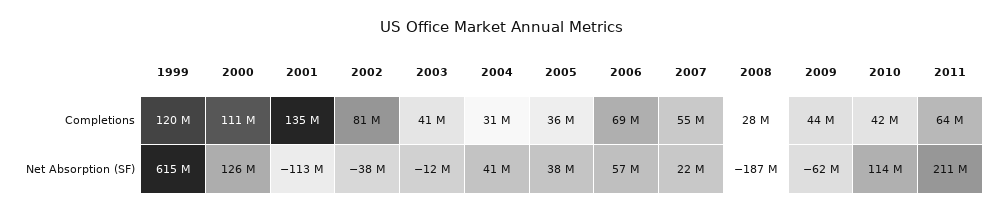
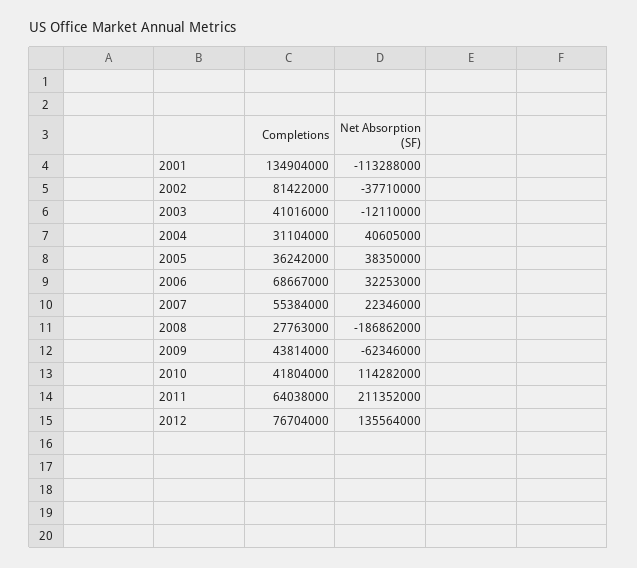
1999, Completions: 120000000 -> none
2000, Completions: 111000000 -> none
1999, Net Absorption (SF): 615000000 -> none
2000, Net Absorption (SF): 126000000 -> none
2006, Net Absorption (SF): 57000000 -> 32253000
2012, Completions: none -> 76704000
2012, Net Absorption (SF): none -> 135564000

